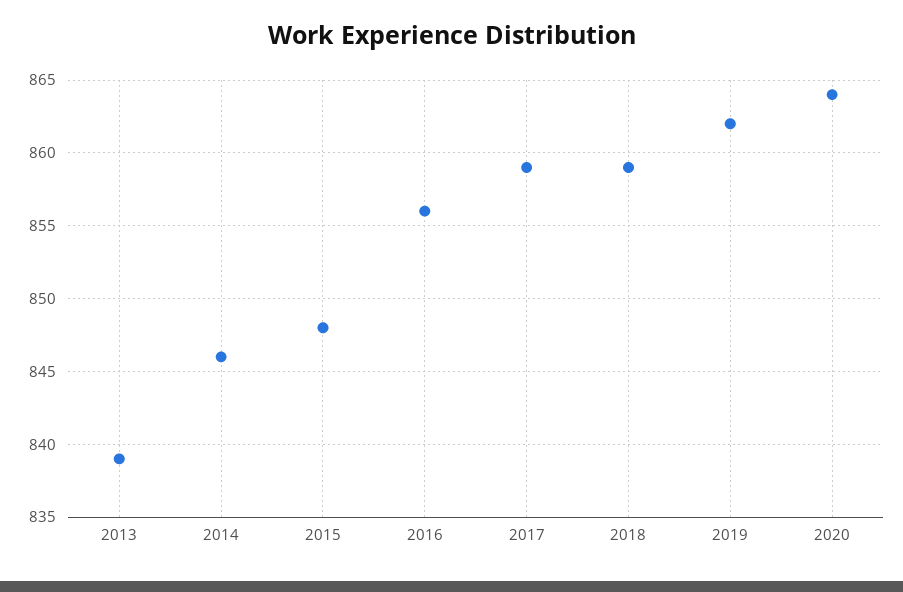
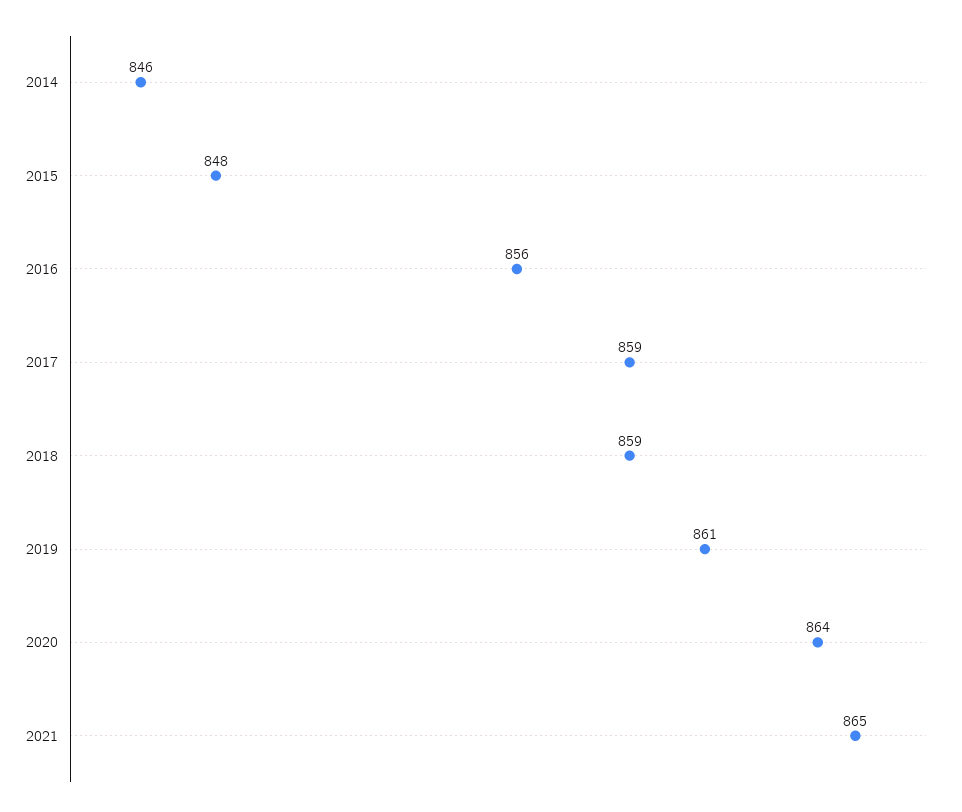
2013: 839 -> none
2019: 862 -> 861
2021: none -> 865

